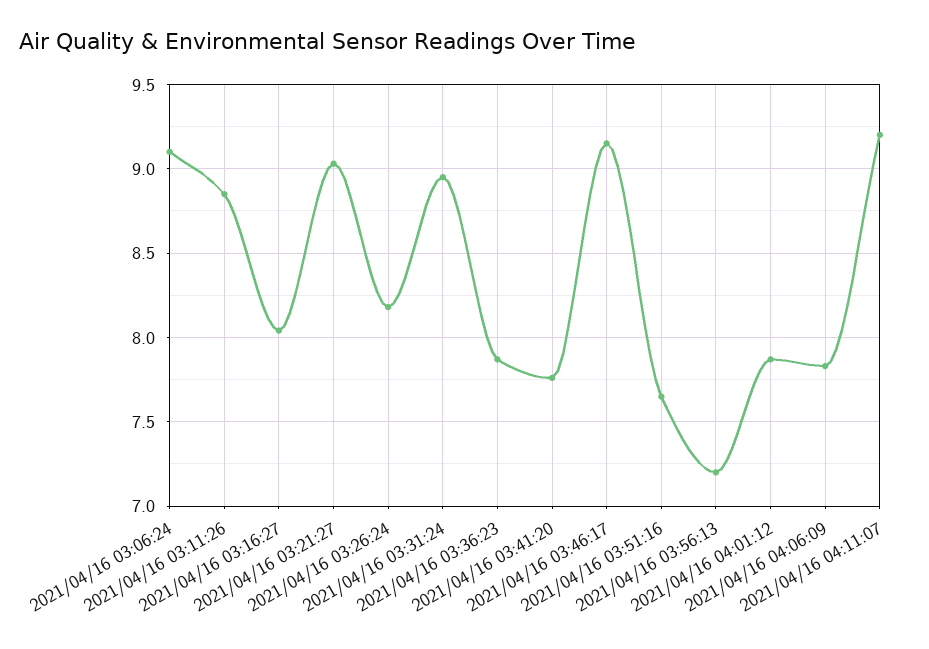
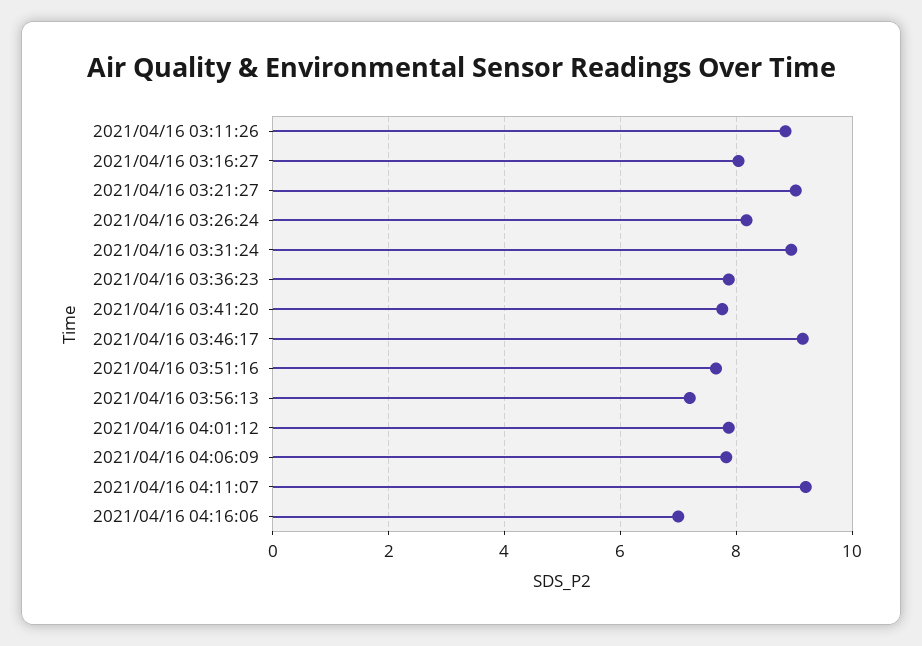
2021/04/16 03:06:24: 9.1 -> none
2021/04/16 04:16:06: none -> 7

